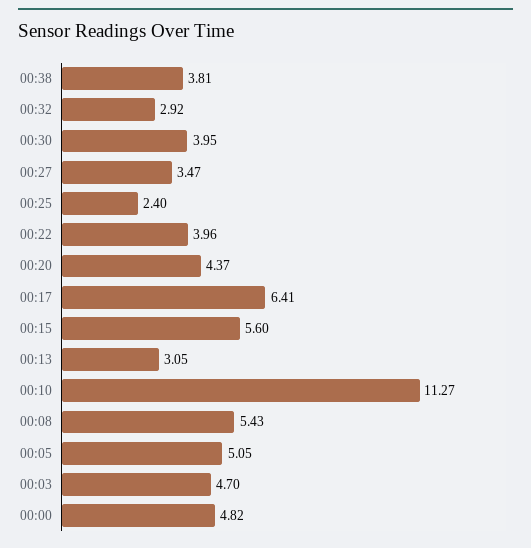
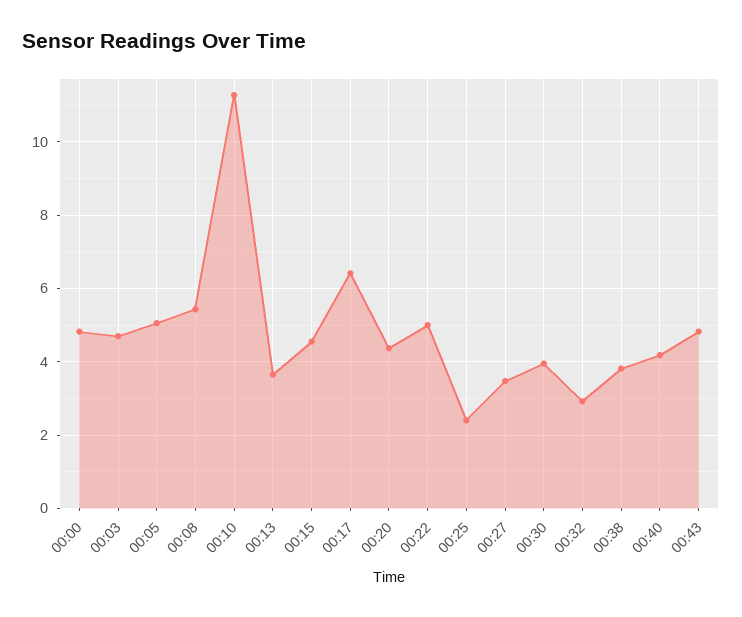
00:22: 3.96 -> 5
00:15: 5.6 -> 4.6
00:13: 3.05 -> 3.6
00:40: none -> 4.2
00:43: none -> 4.8

